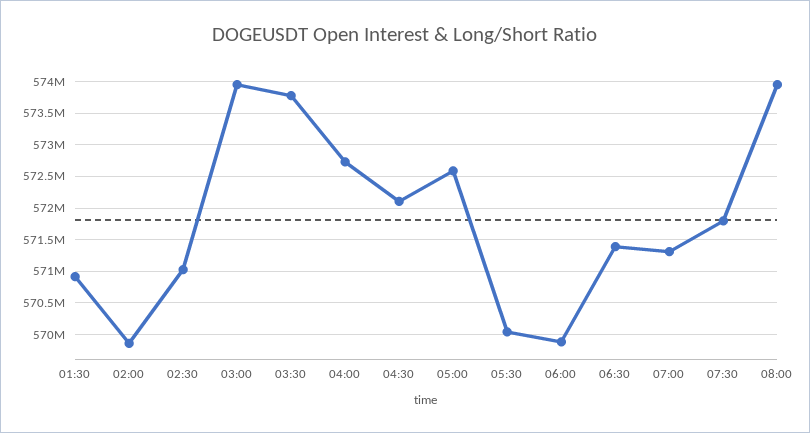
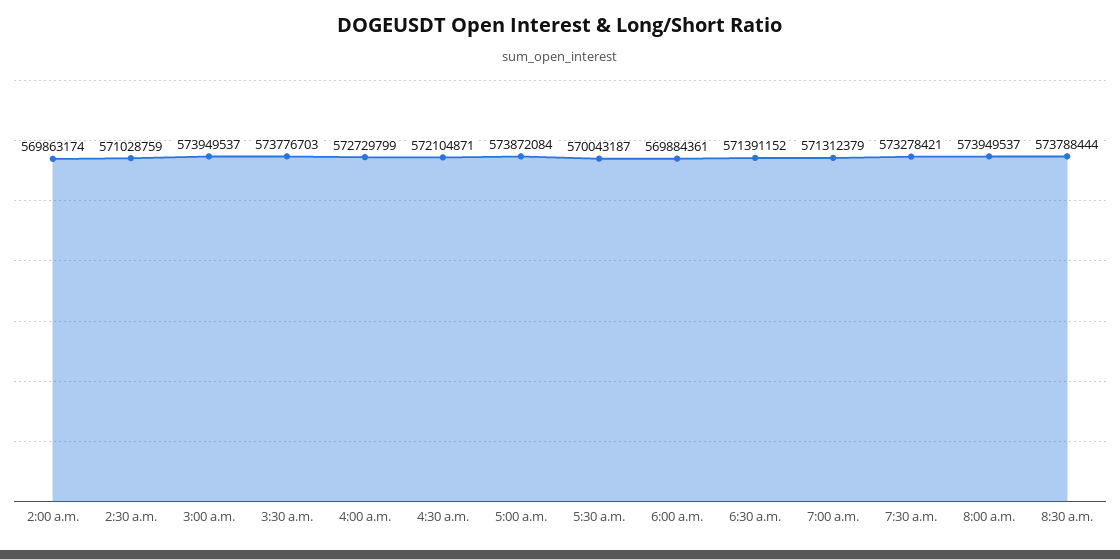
01:30: 570900000 -> none
05:00: 572600000 -> 573872084
07:30: 571800000 -> 573278421
8:30 a.m.: none -> 573788444

